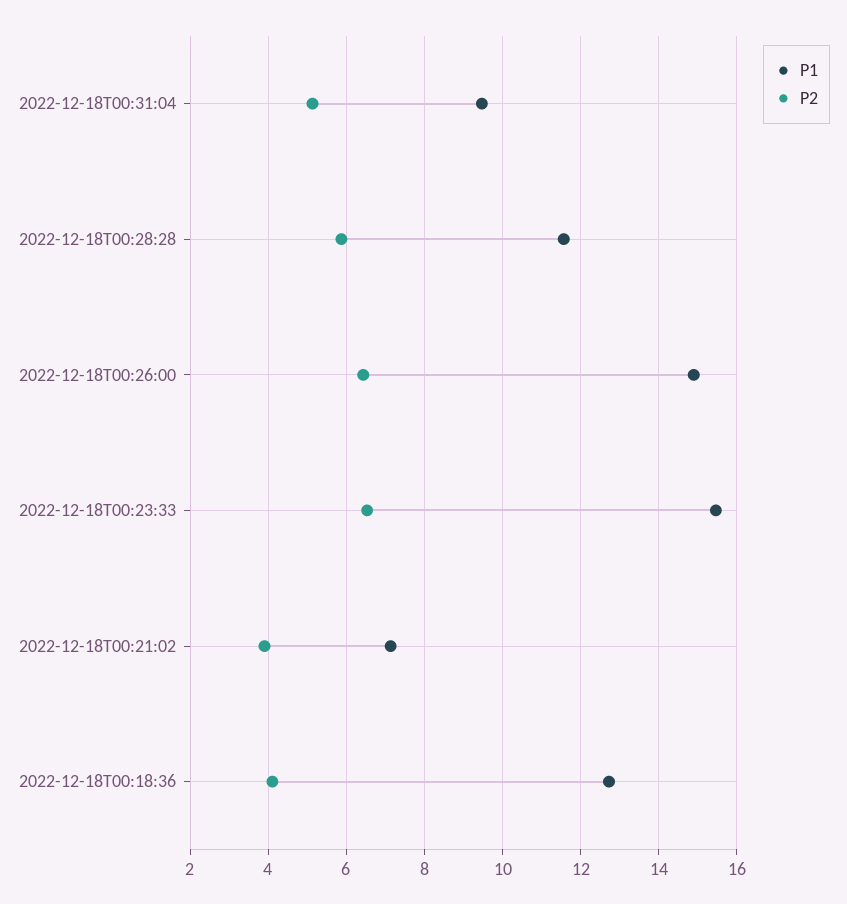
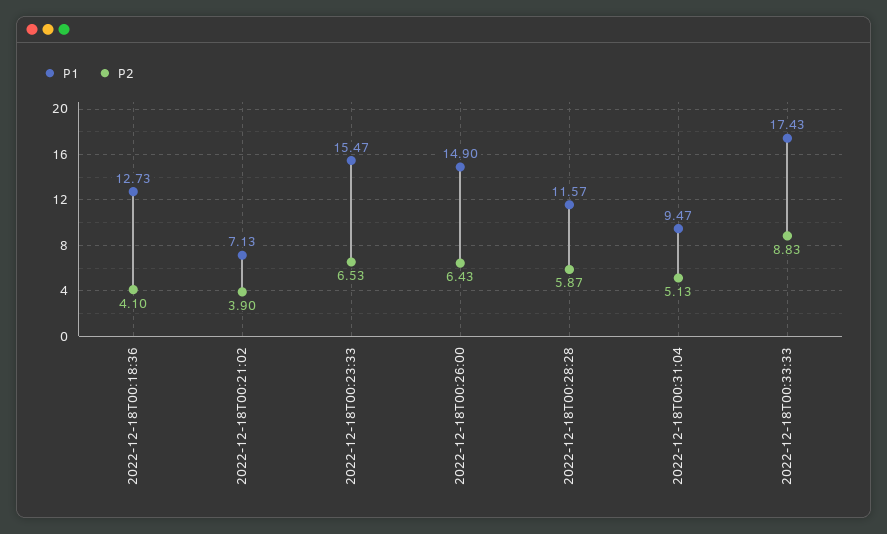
P1, 2022-12-18T00:33:33: none -> 17.43
P2, 2022-12-18T00:33:33: none -> 8.83

